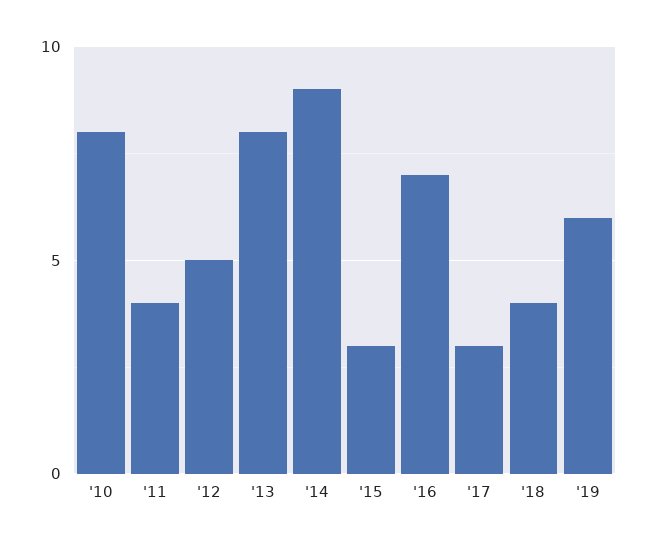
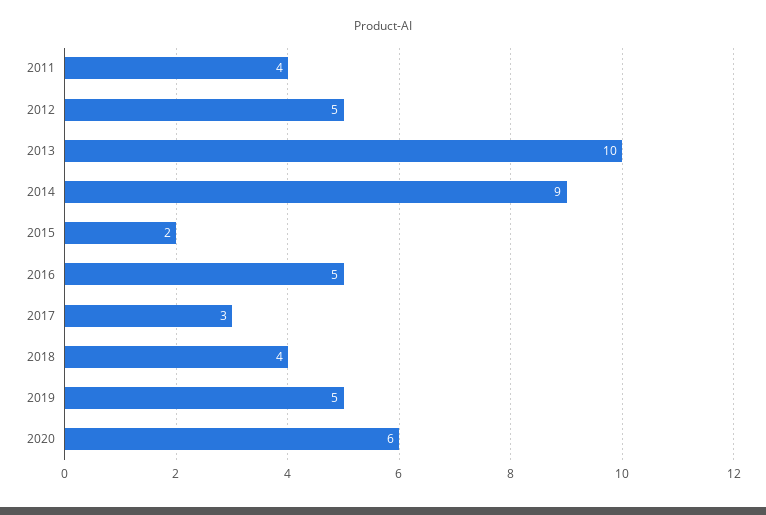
'10: 8 -> none
'13: 8 -> 10
'15: 3 -> 2
'16: 7 -> 5
'19: 6 -> 5
2020: none -> 6

